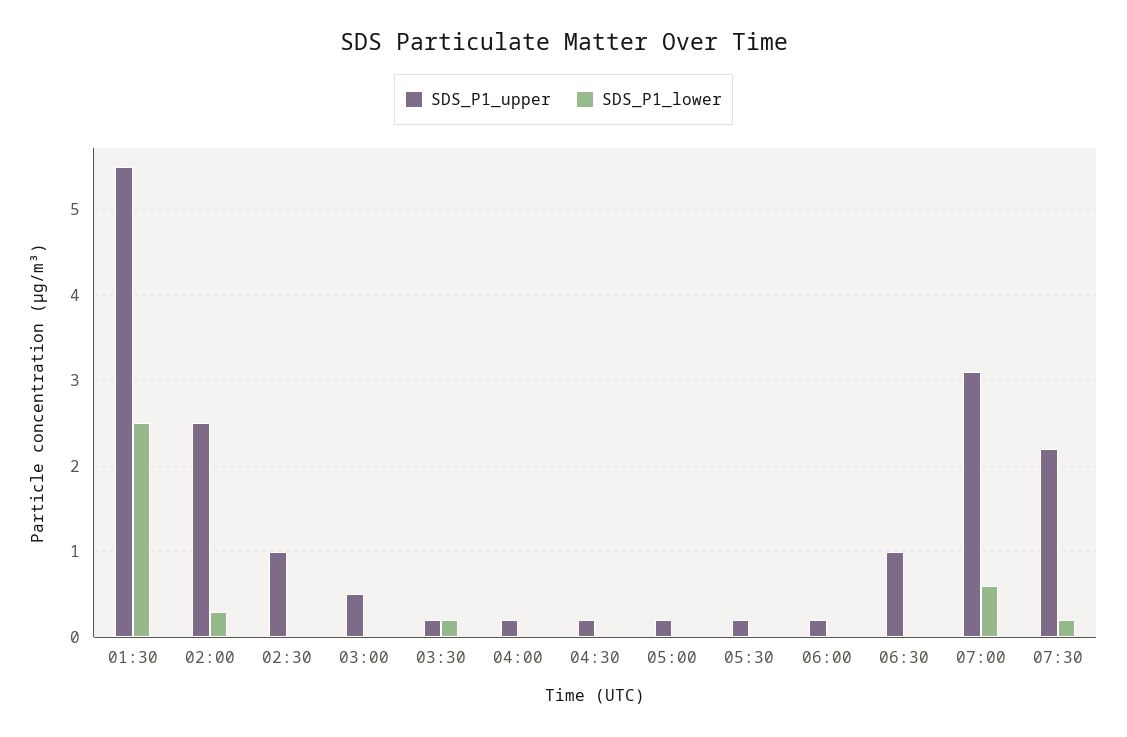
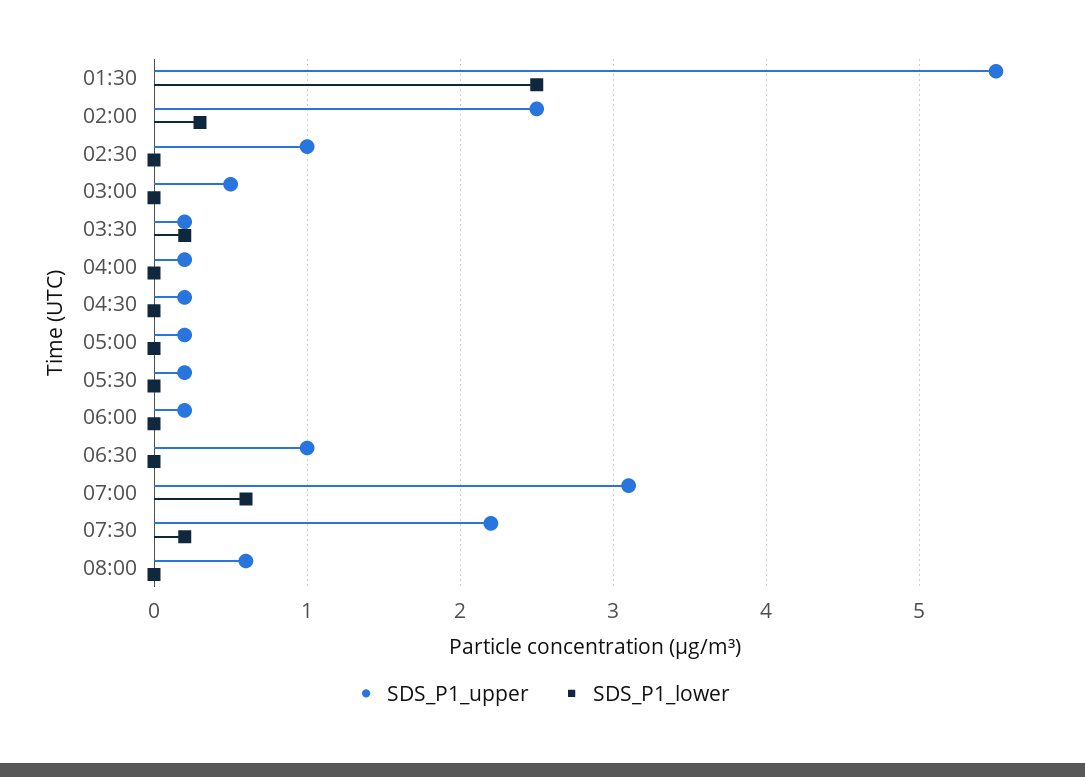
SDS_P1_upper, 08:00: none -> 0.6
SDS_P1_lower, 08:00: none -> 0

